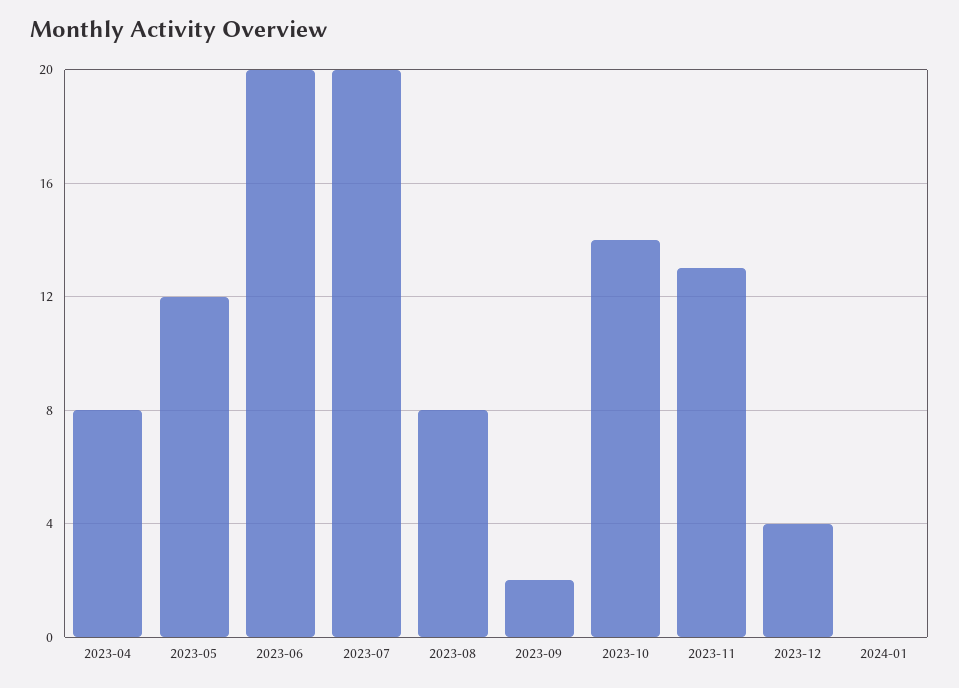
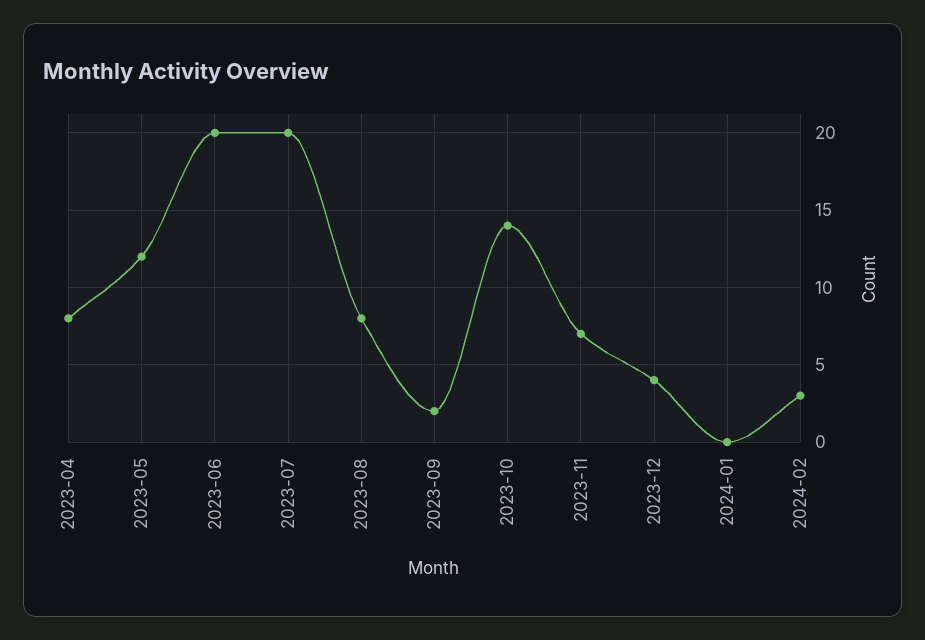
2023-11: 13 -> 7
2024-02: none -> 3

